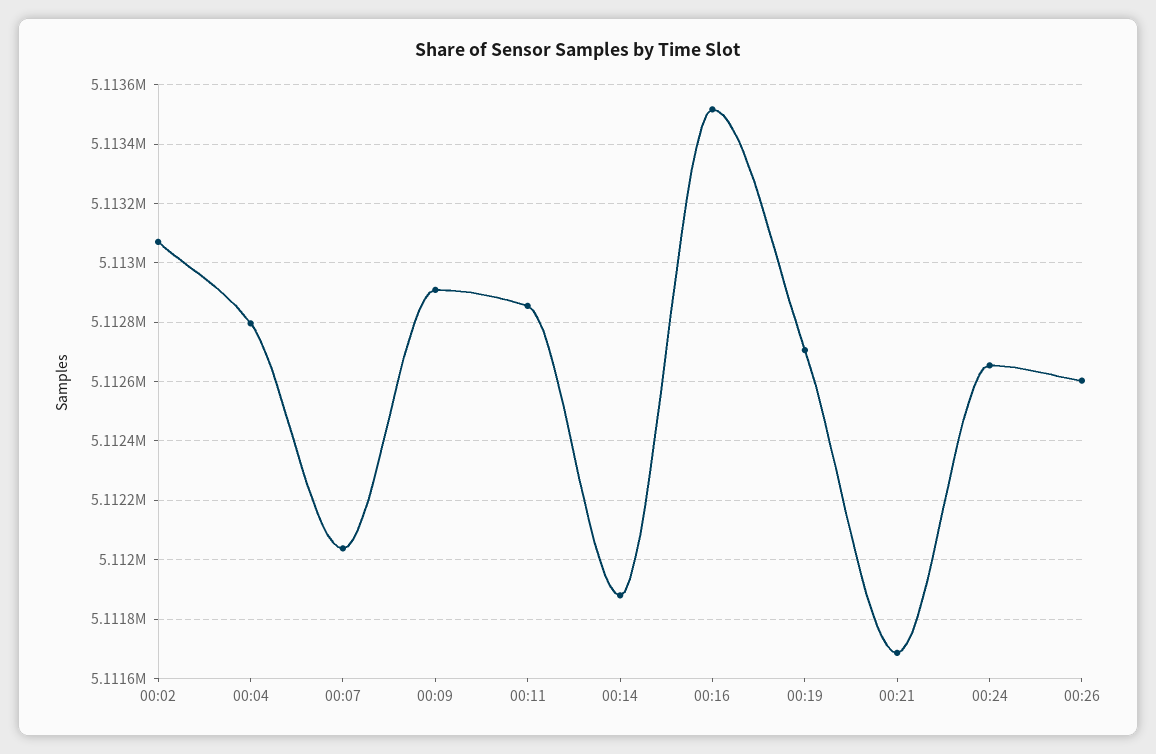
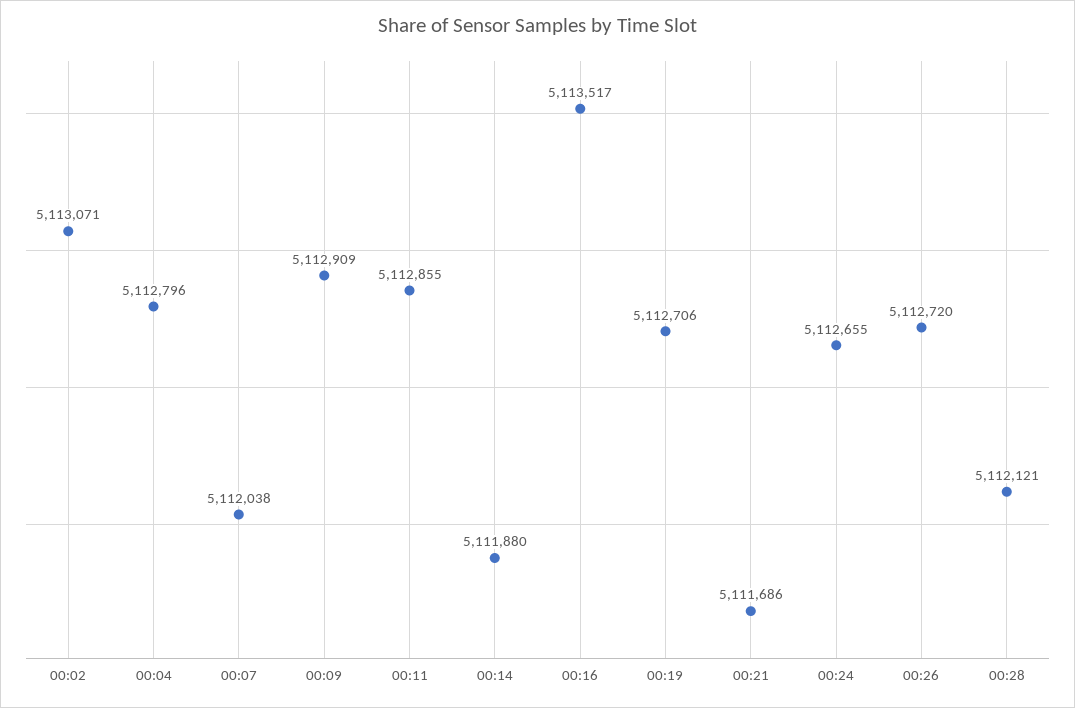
00:26: 5112600 -> 5112720
00:28: none -> 5112121

